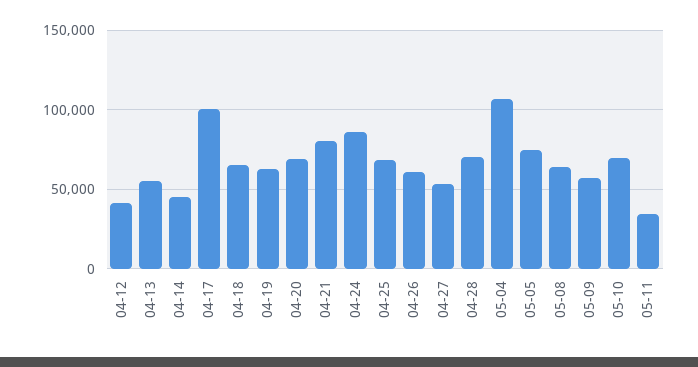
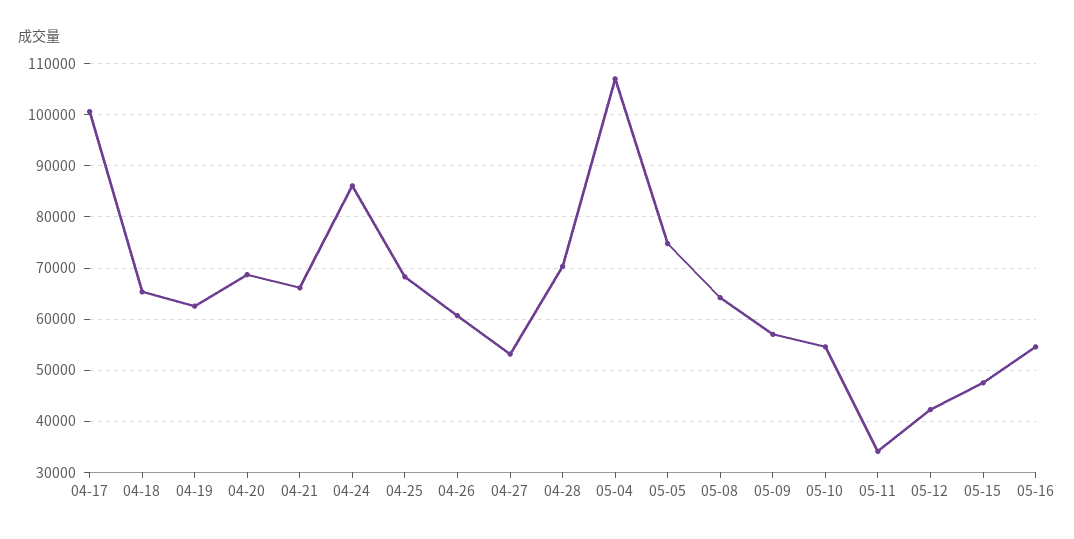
04-12: 40000 -> none
04-13: 55000 -> none
04-14: 45000 -> none
04-21: 80000 -> 66000
05-10: 70000 -> 54000
05-12: none -> 42000
05-15: none -> 48000
05-16: none -> 54000

